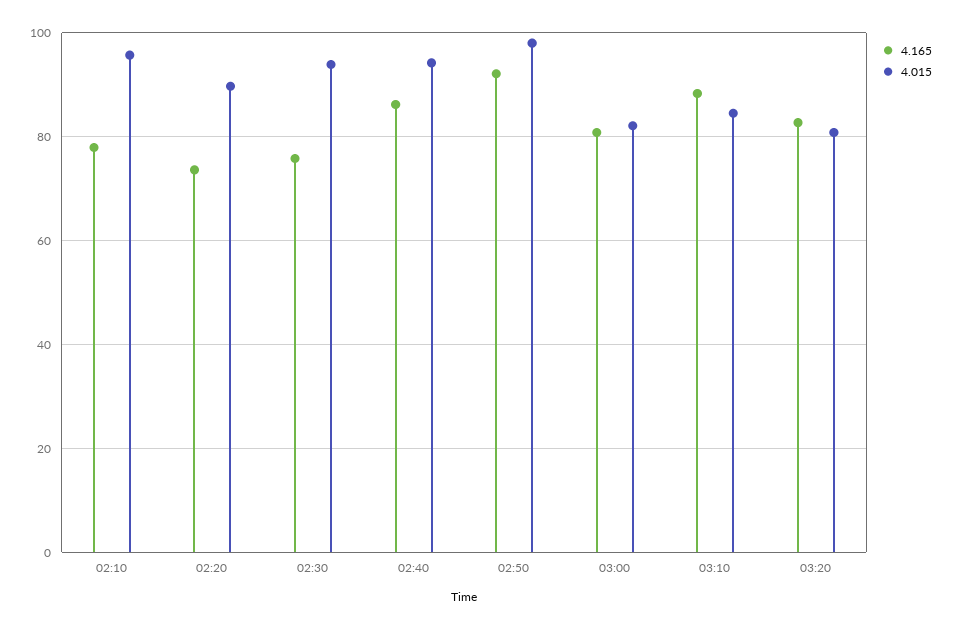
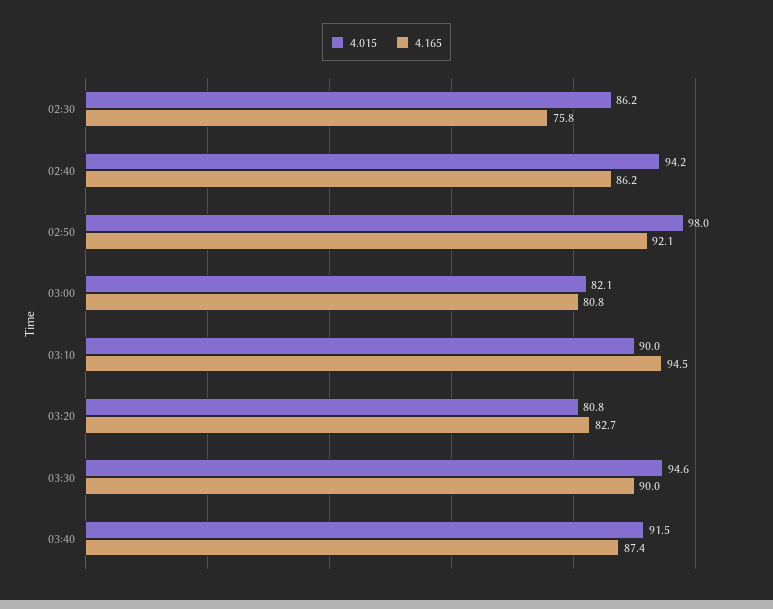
4.165, 02:10: 78 -> none
4.015, 02:10: 96 -> none
4.165, 02:20: 74 -> none
4.015, 02:20: 90 -> none
4.015, 02:30: 94 -> 86.2
4.165, 03:10: 88 -> 94.5
4.015, 03:10: 84 -> 90
4.015, 03:30: none -> 94.6
4.165, 03:30: none -> 90
4.015, 03:40: none -> 91.5
4.165, 03:40: none -> 87.4

